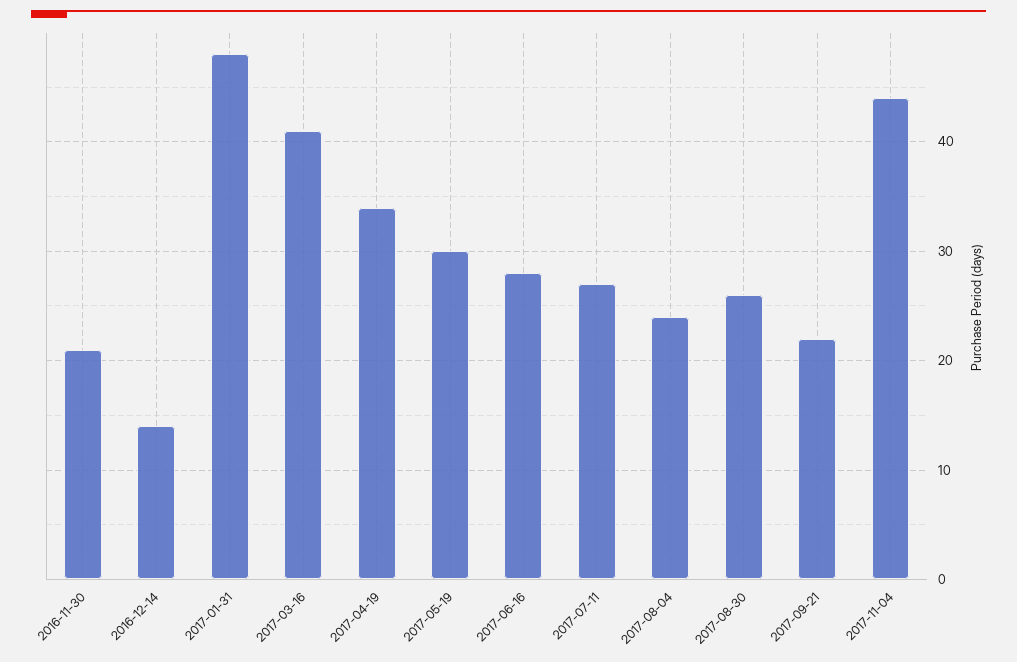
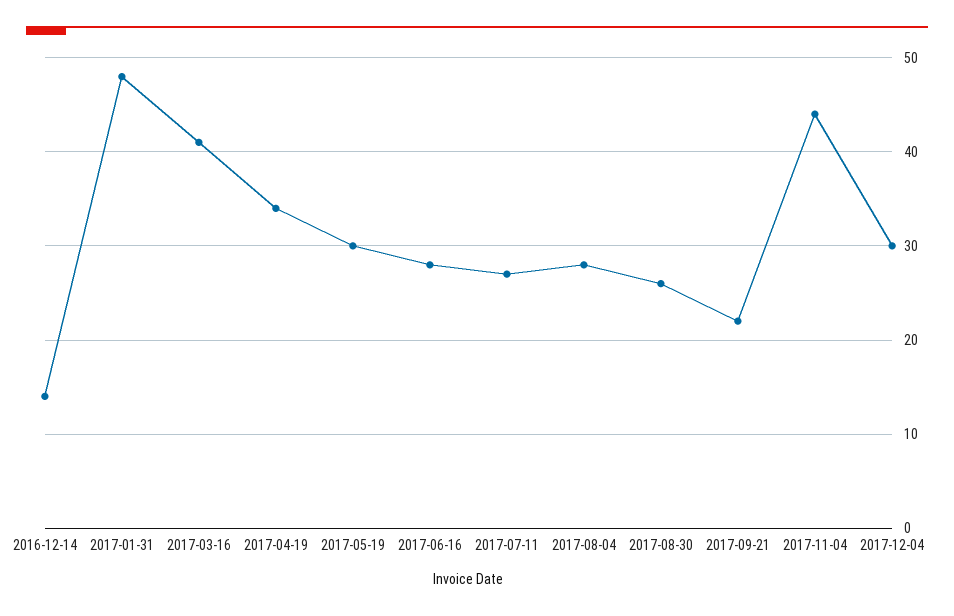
2016-11-30: 21 -> none
2017-08-04: 24 -> 28
2017-12-04: none -> 30

